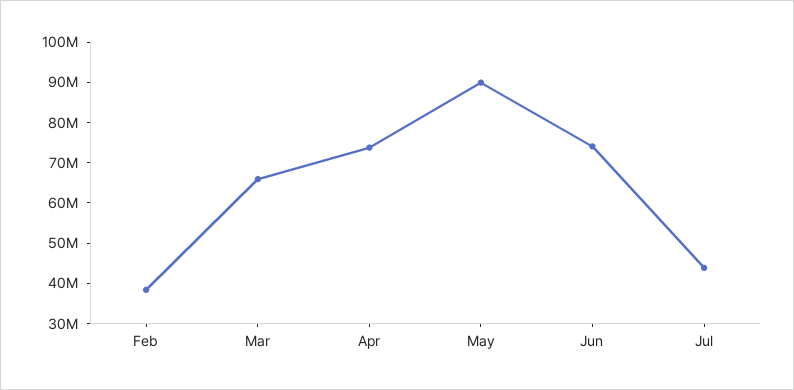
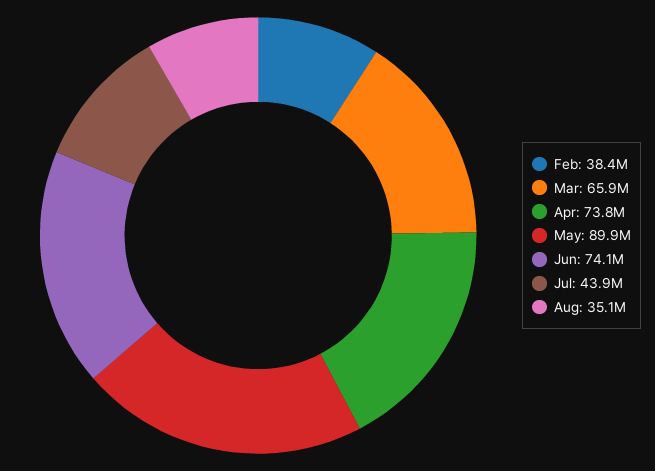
Aug: none -> 35100000

